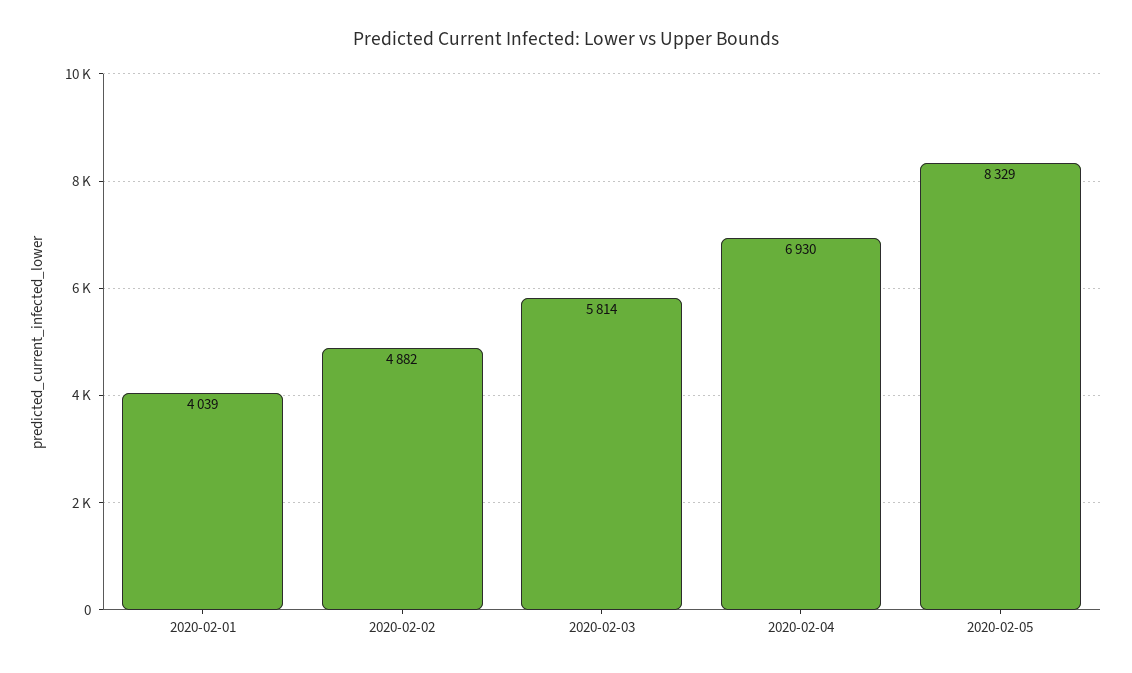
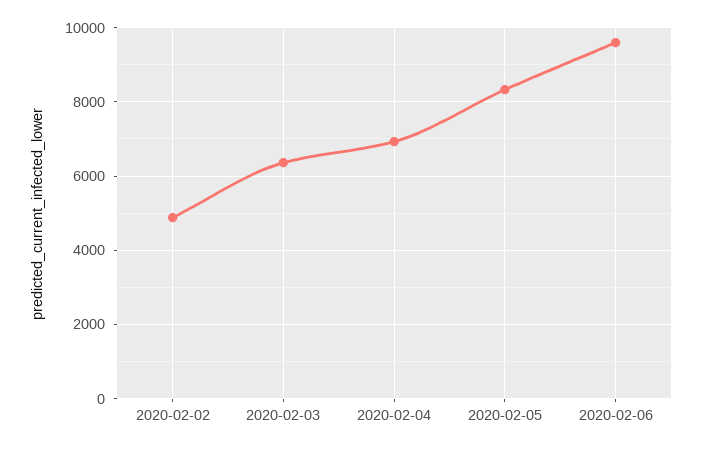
2020-02-01: 4039 -> none
2020-02-03: 5814 -> 6400
2020-02-06: none -> 9600

